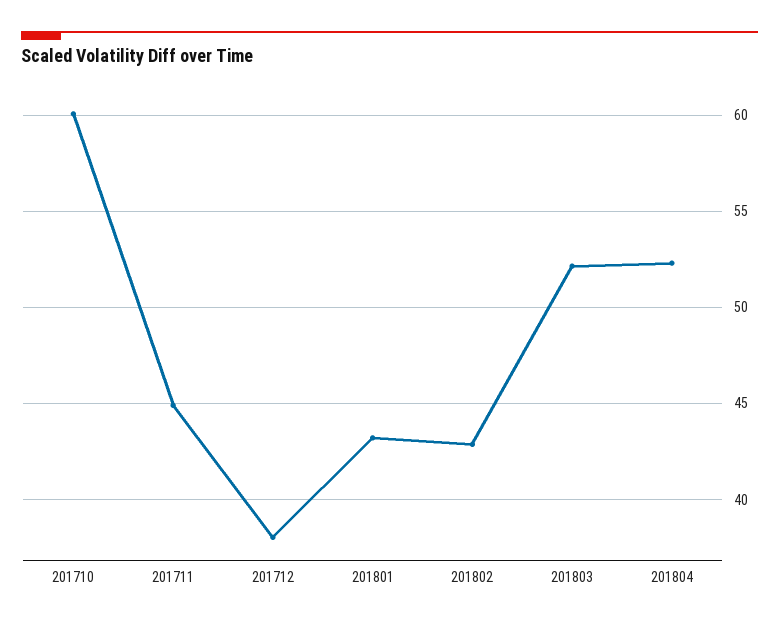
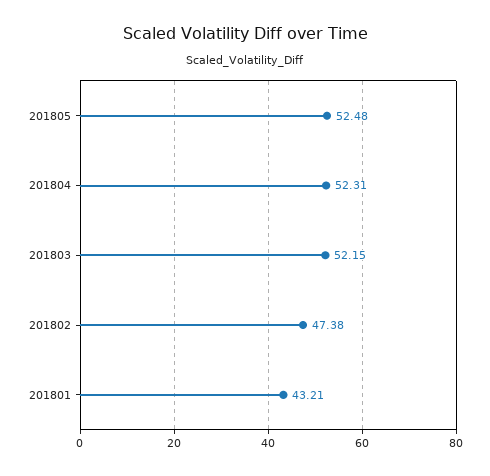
201710: 60 -> none
201711: 45 -> none
201712: 38 -> none
201802: 43 -> 47.38
201805: none -> 52.48

